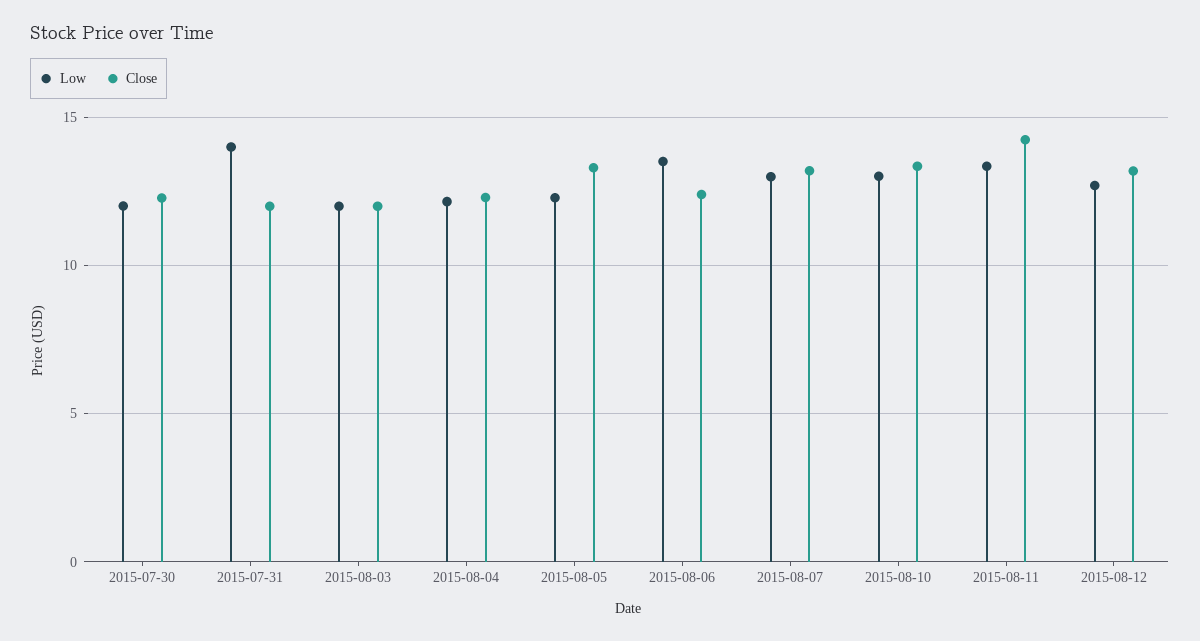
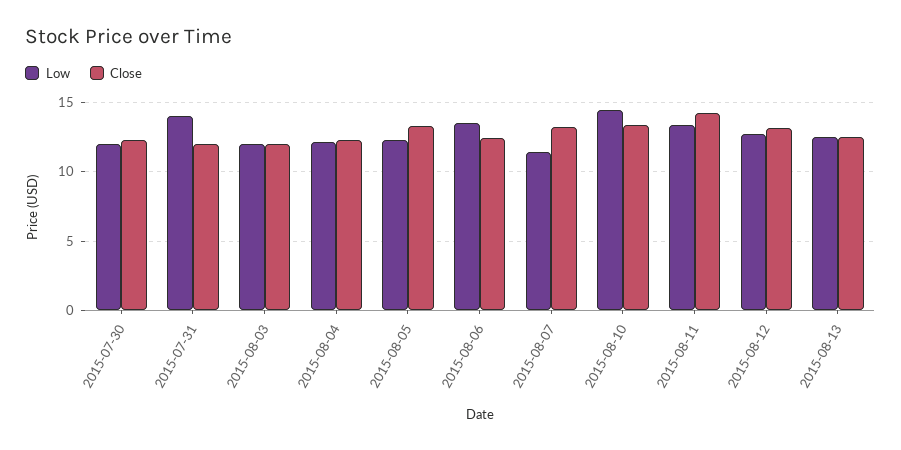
Low, 2015-08-07: 13 -> 11.5
Low, 2015-08-10: 13 -> 14.5
Low, 2015-08-13: none -> 12.5
Close, 2015-08-13: none -> 12.5

